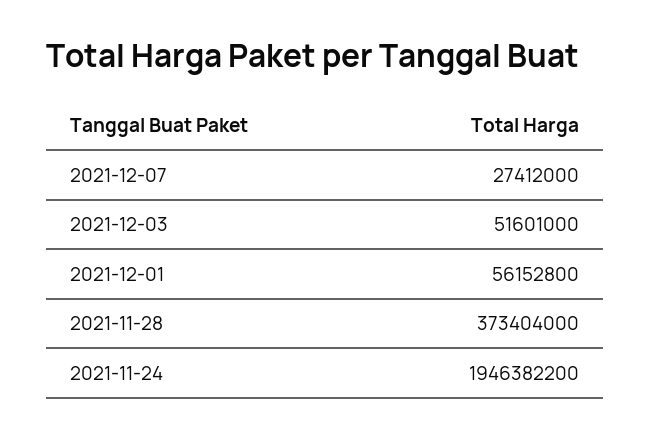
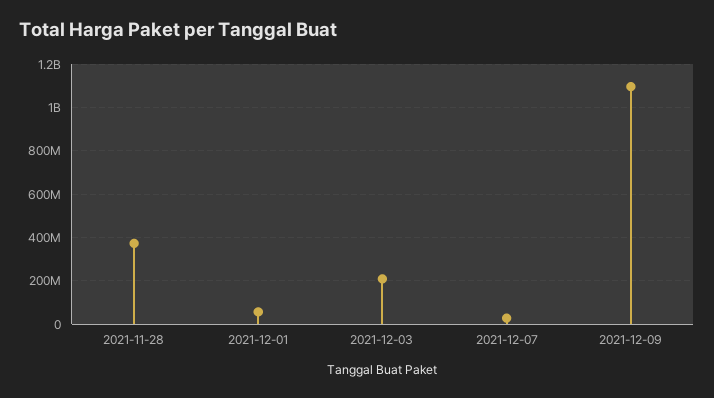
2021-12-03: 51601000 -> 200000000
2021-11-24: 1946382200 -> none
2021-12-09: none -> 1100000000

